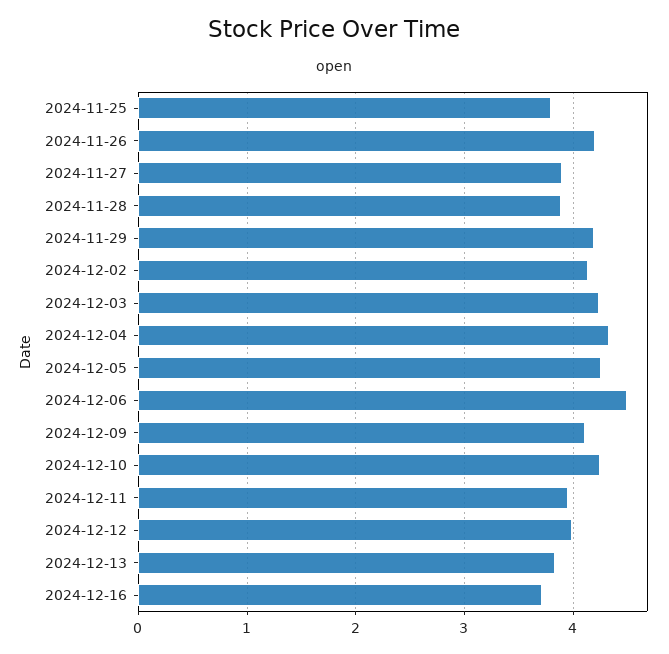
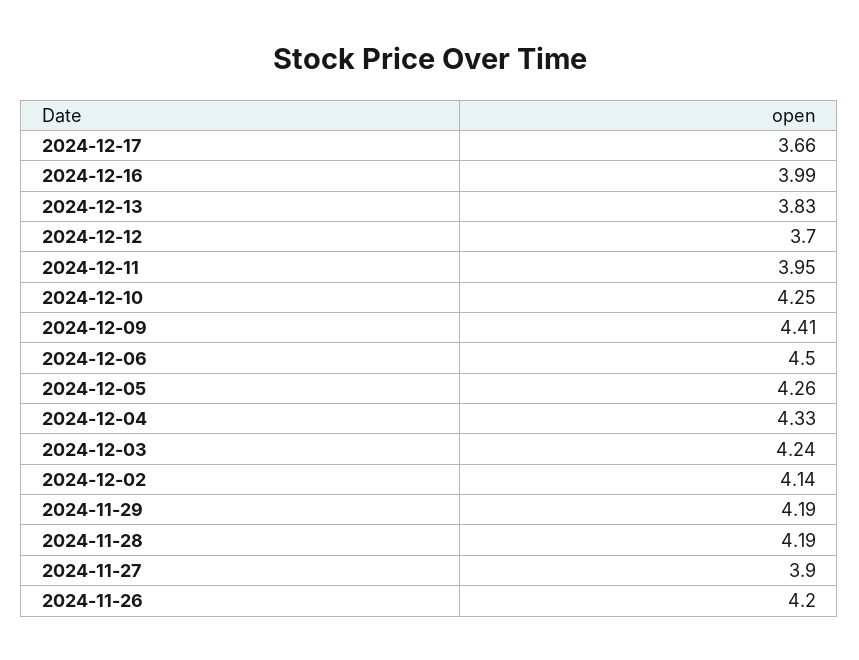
2024-11-25: 3.8 -> none
2024-11-28: 3.9 -> 4.19
2024-12-09: 4.1 -> 4.41
2024-12-12: 4 -> 3.7
2024-12-16: 3.7 -> 3.99
2024-12-17: none -> 3.66

